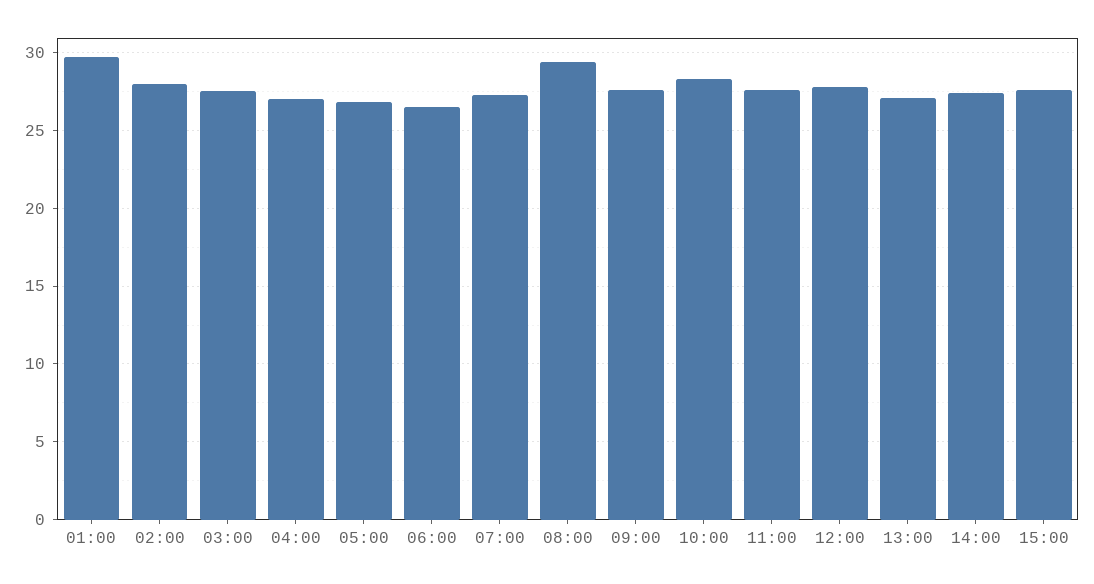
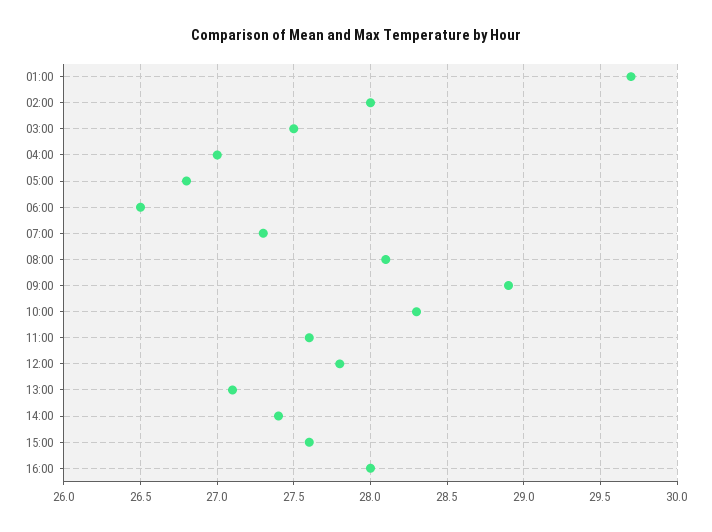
08:00: 29.5 -> 28.1
09:00: 27.5 -> 28.9
16:00: none -> 28

